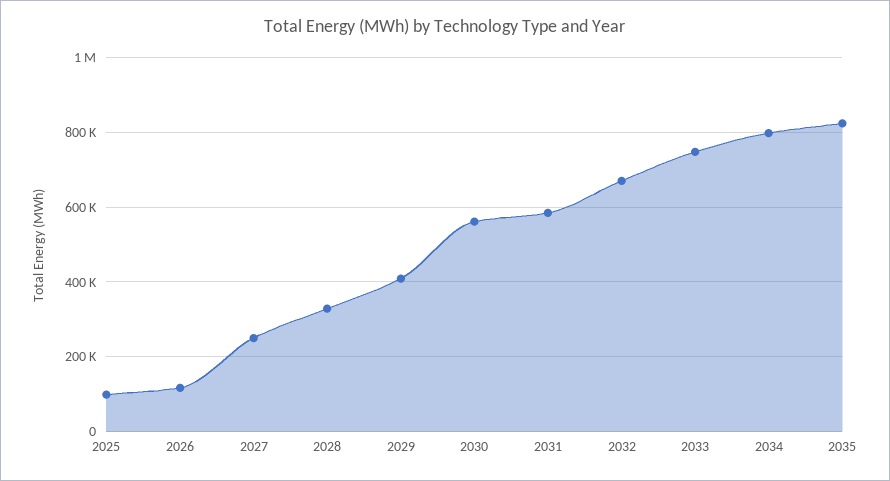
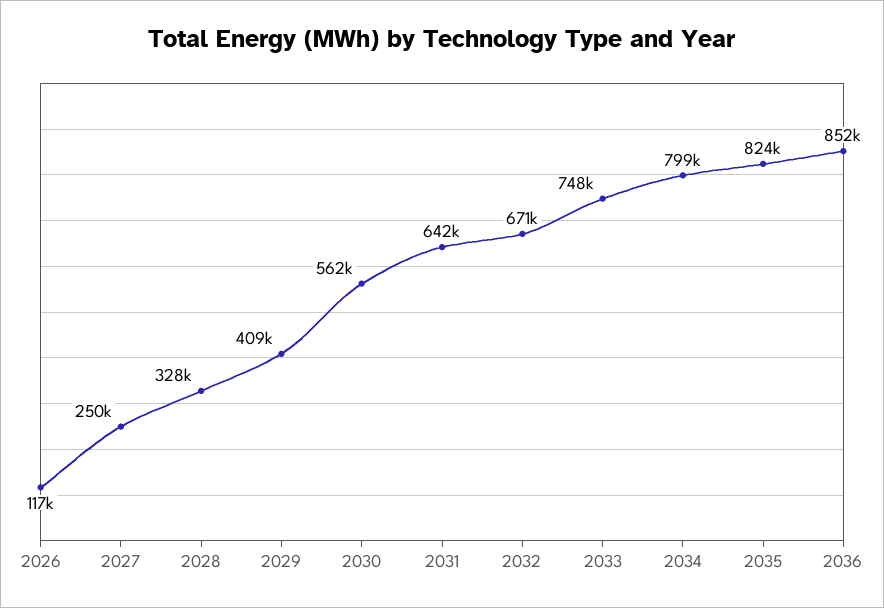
2025: 100000 -> none
2031: 580000 -> 642000
2036: none -> 852000

